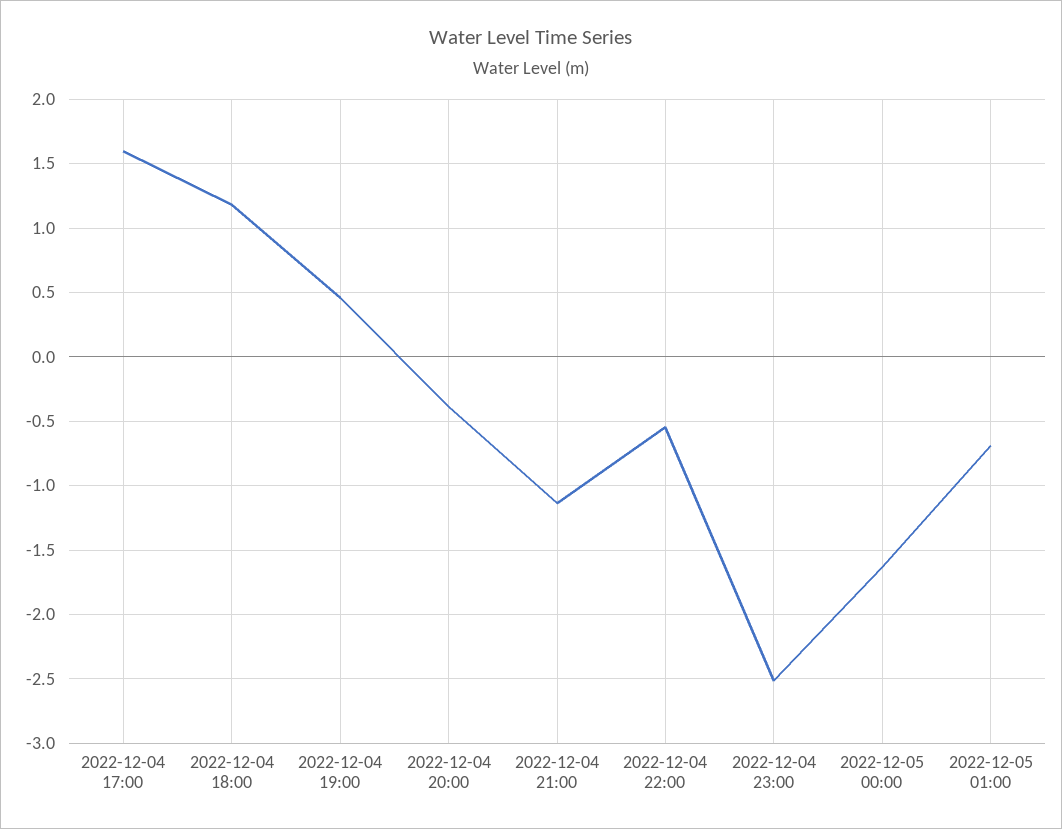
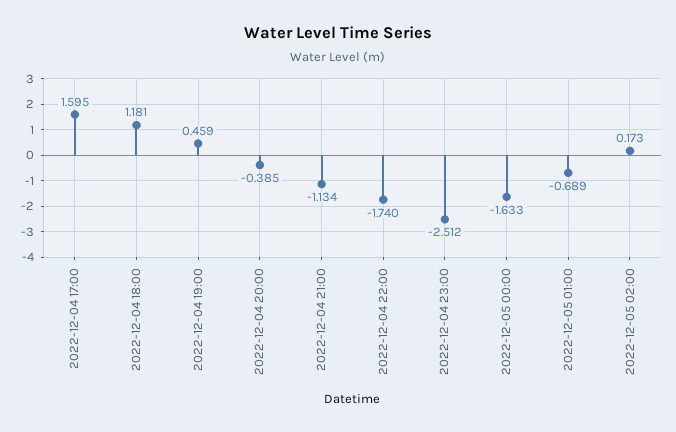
2022-12-04 22:00: -0.55 -> -1.74
2022-12-05 02:00: none -> 0.173

